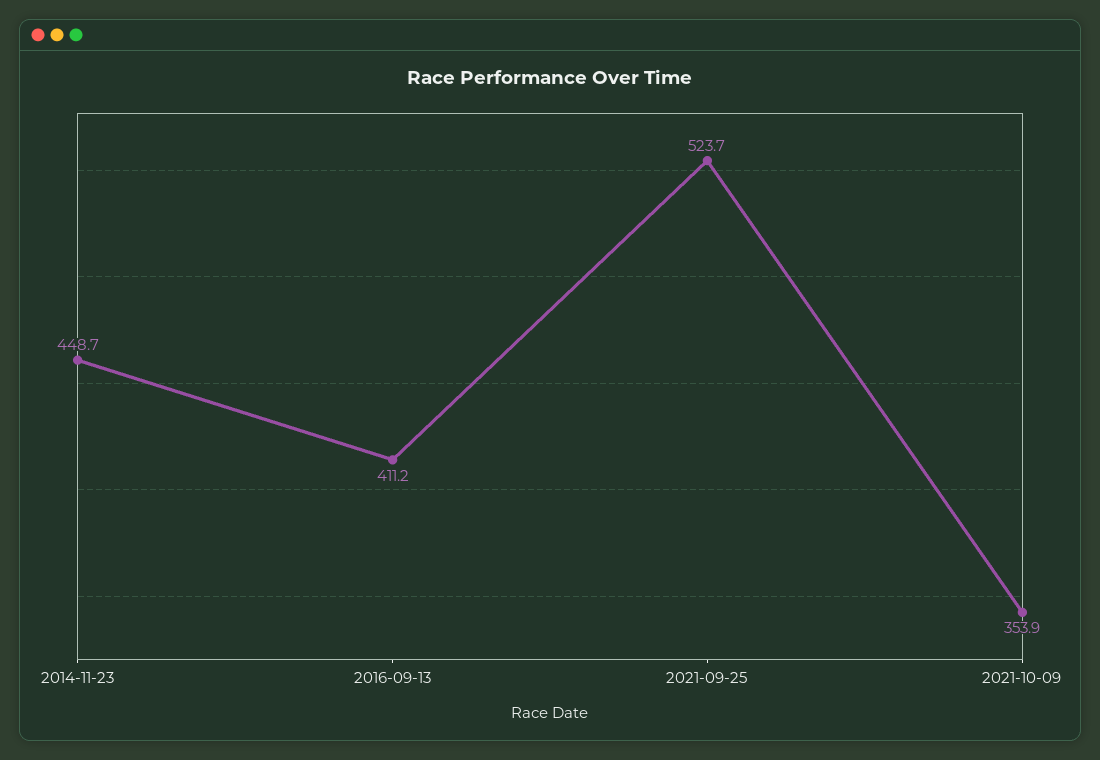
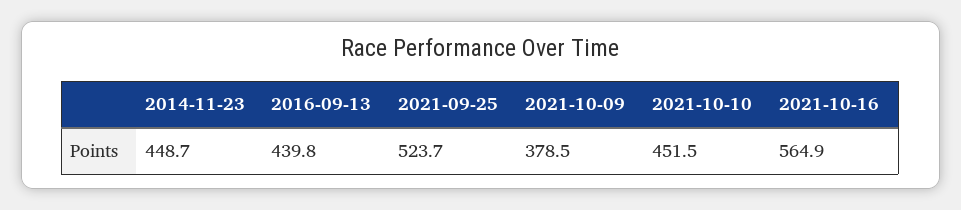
2016-09-13: 411.2 -> 439.8
2021-10-09: 353.9 -> 378.5
2021-10-10: none -> 451.5
2021-10-16: none -> 564.9

